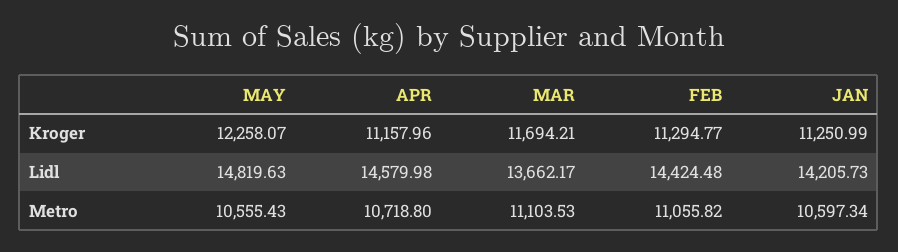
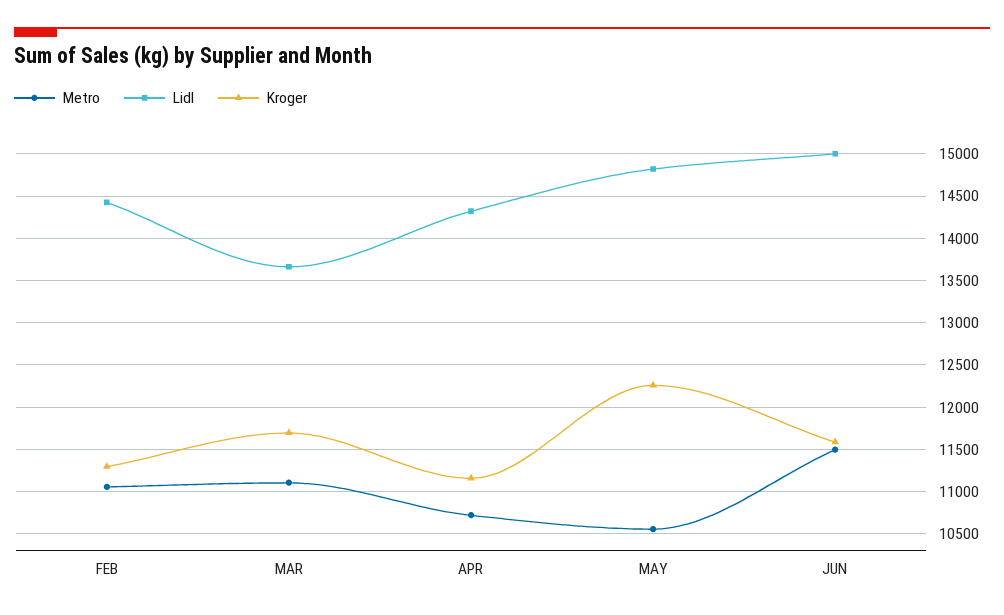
Kroger, JAN: 11250.99 -> none
Lidl, APR: 14579.98 -> 14300
Lidl, JAN: 14205.73 -> none
Metro, JAN: 10597.34 -> none
Metro, JUN: none -> 11500
Lidl, JUN: none -> 15000
Kroger, JUN: none -> 11600

